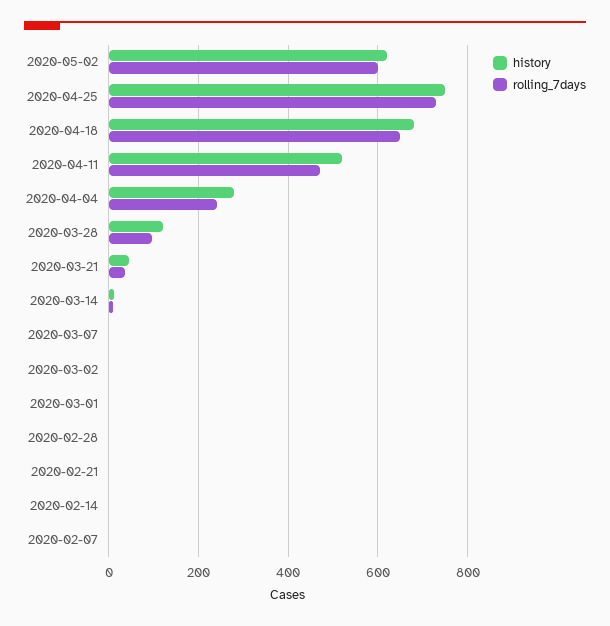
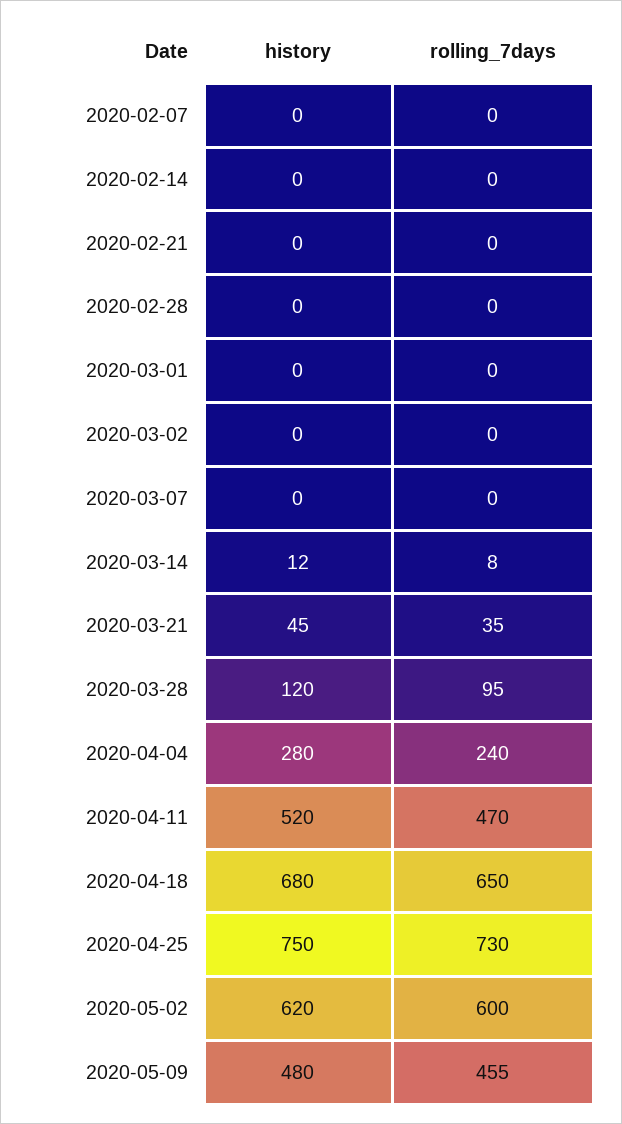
history, 2020-05-09: none -> 480
rolling_7days, 2020-05-09: none -> 455

